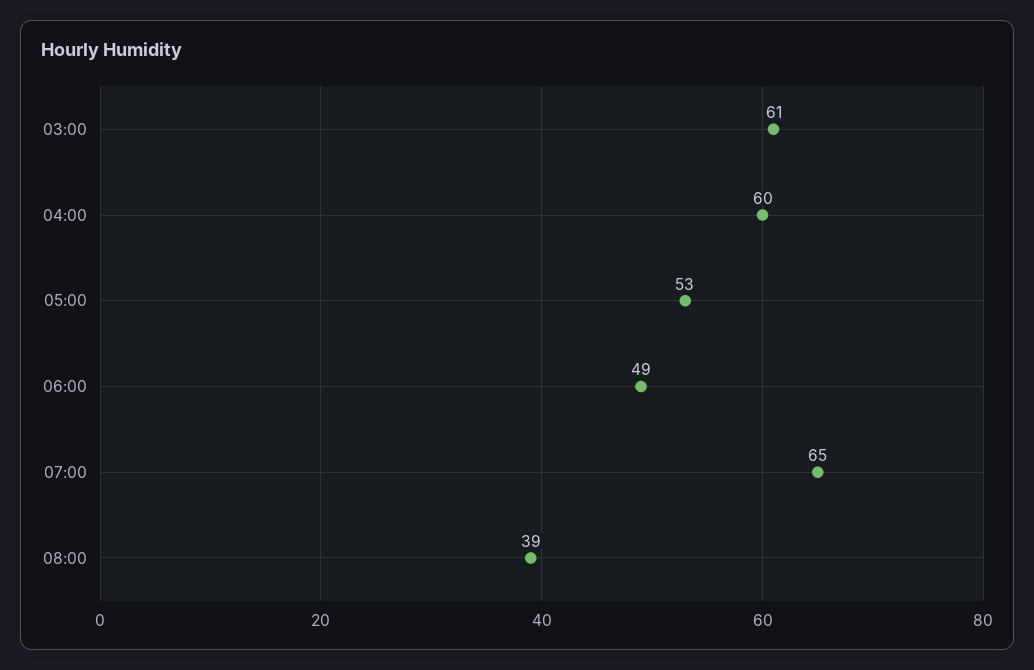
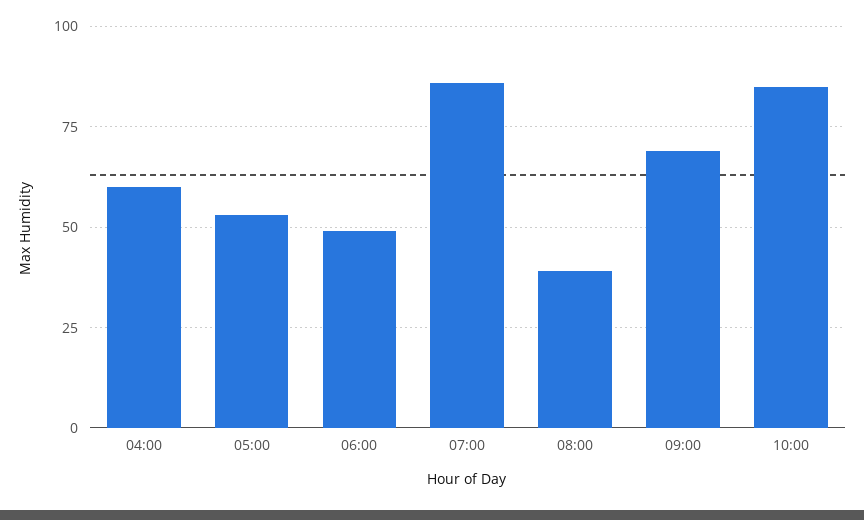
03:00: 61 -> none
07:00: 65 -> 85
09:00: none -> 70
10:00: none -> 85

